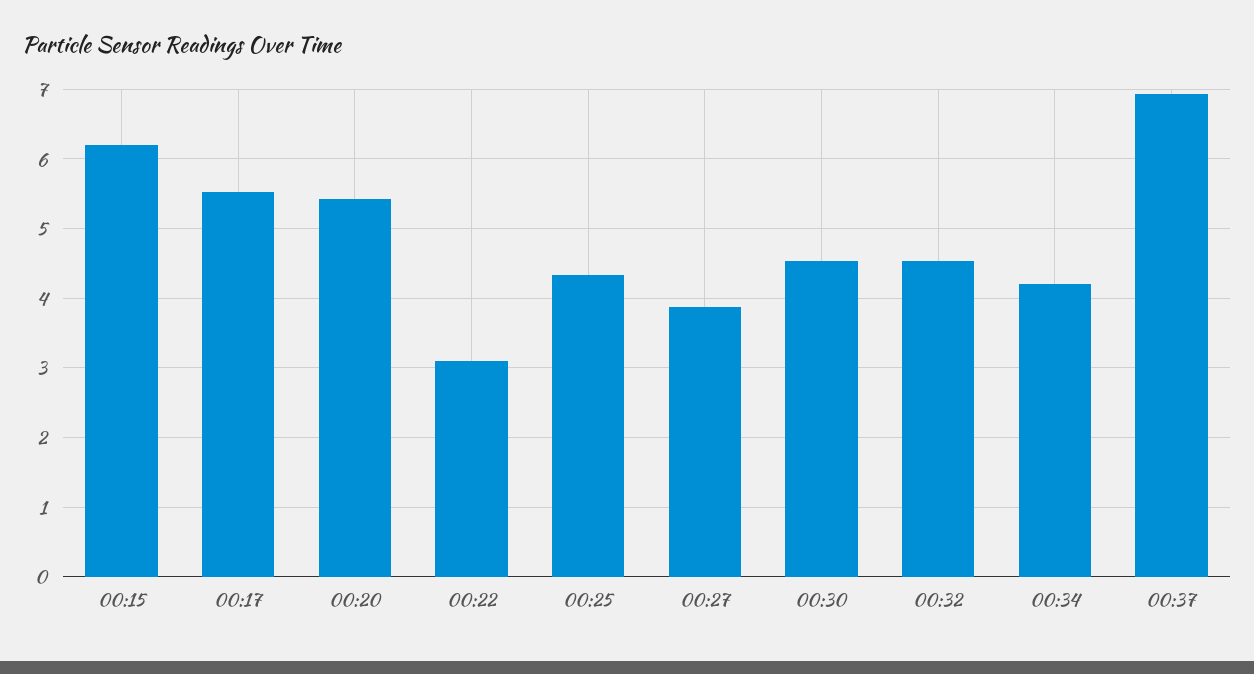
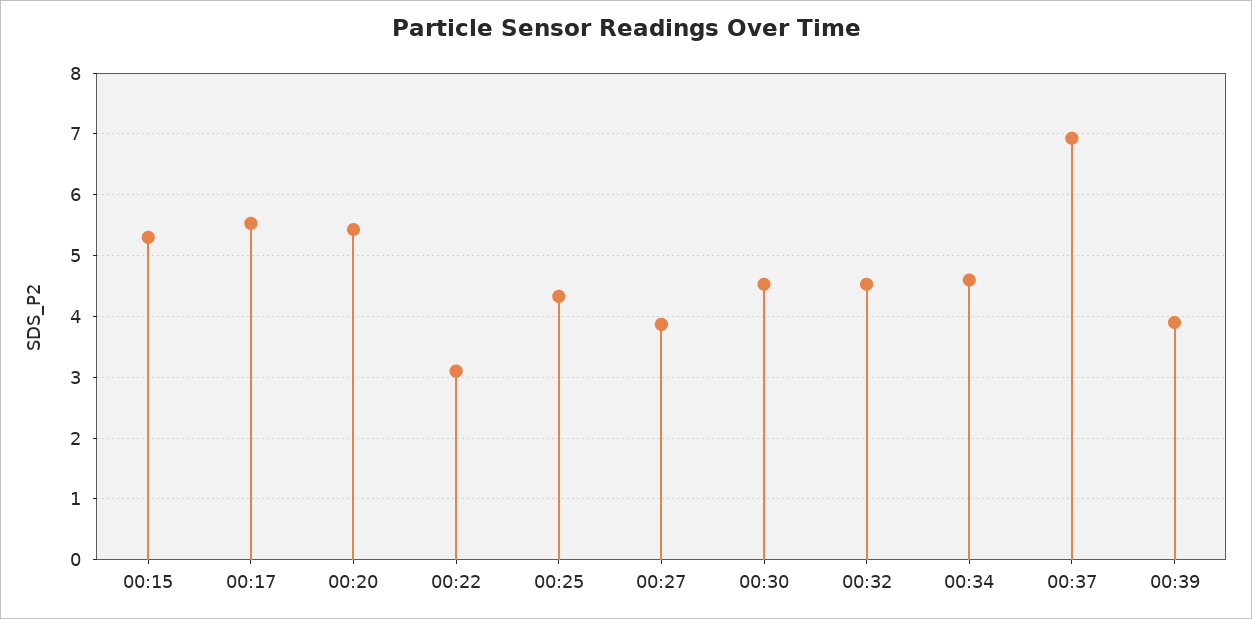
00:15: 6.2 -> 5.3
00:34: 4.2 -> 4.6
00:39: none -> 3.9

